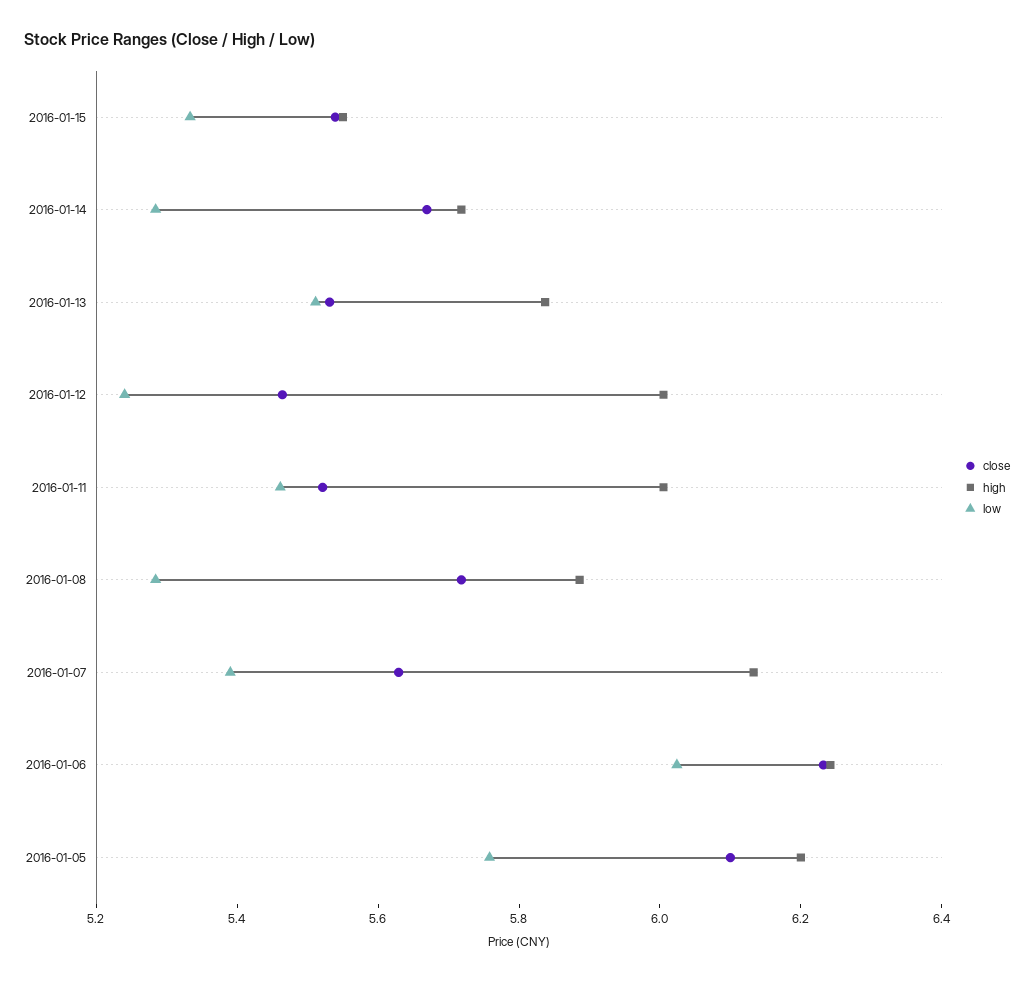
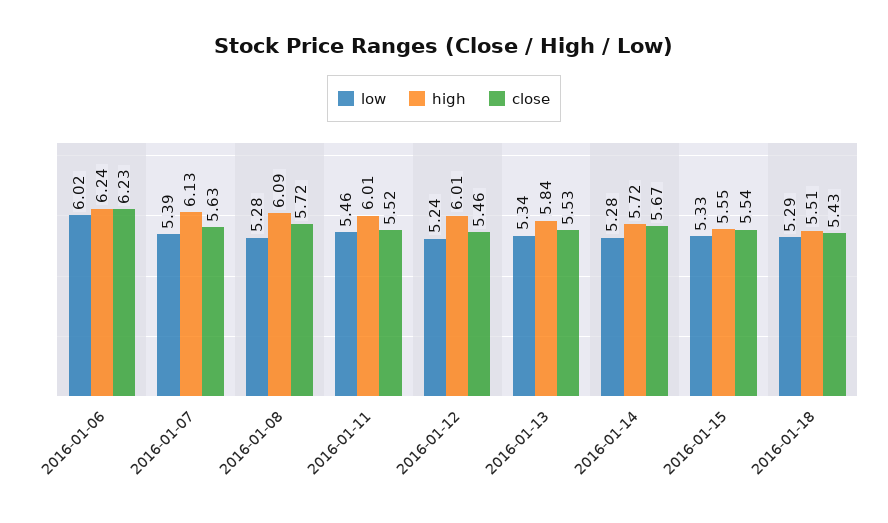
low, 2016-01-13: 5.5 -> 5.34
high, 2016-01-08: 5.9 -> 6.09
close, 2016-01-05: 6.1 -> none
high, 2016-01-05: 6.2 -> none
low, 2016-01-05: 5.75 -> none
low, 2016-01-18: none -> 5.29
high, 2016-01-18: none -> 5.51
close, 2016-01-18: none -> 5.43

